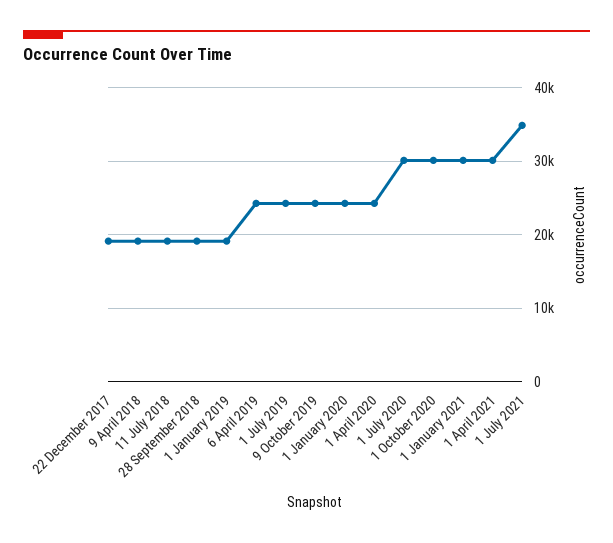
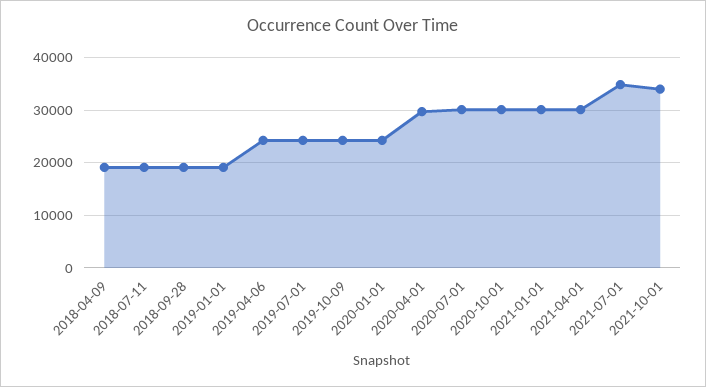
22 December 2017: 19000 -> none
1 April 2020: 24000 -> 30000
2021-10-01: none -> 34000

